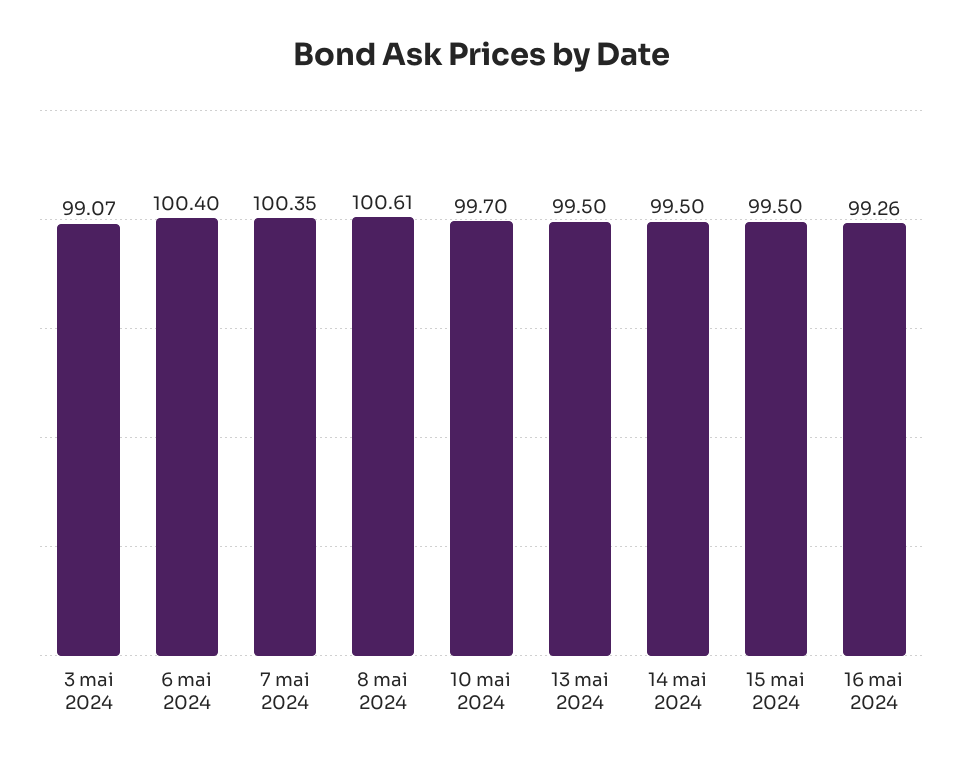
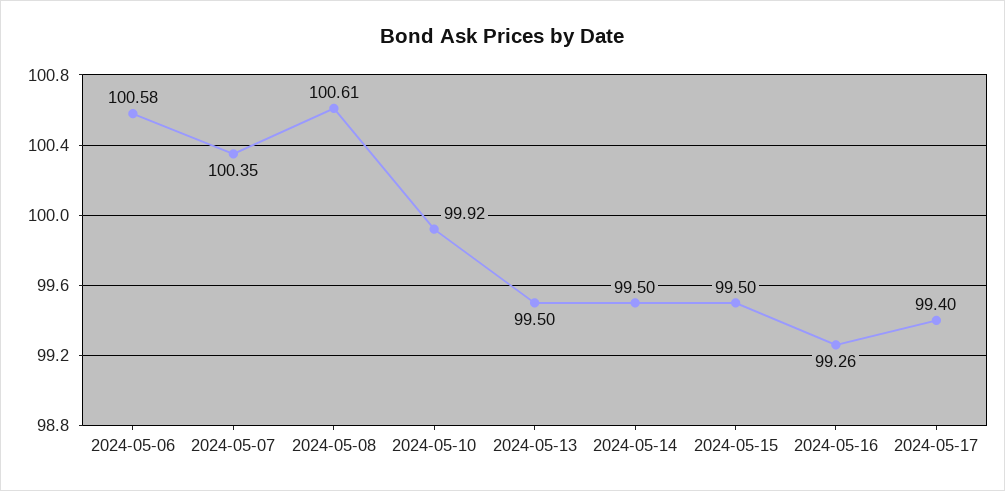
3 mai 2024: 99.07 -> none
6 mai 2024: 100.4 -> 100.58
10 mai 2024: 99.7 -> 99.92
2024-05-17: none -> 99.4

